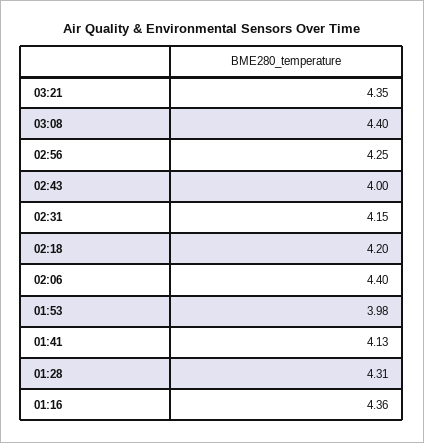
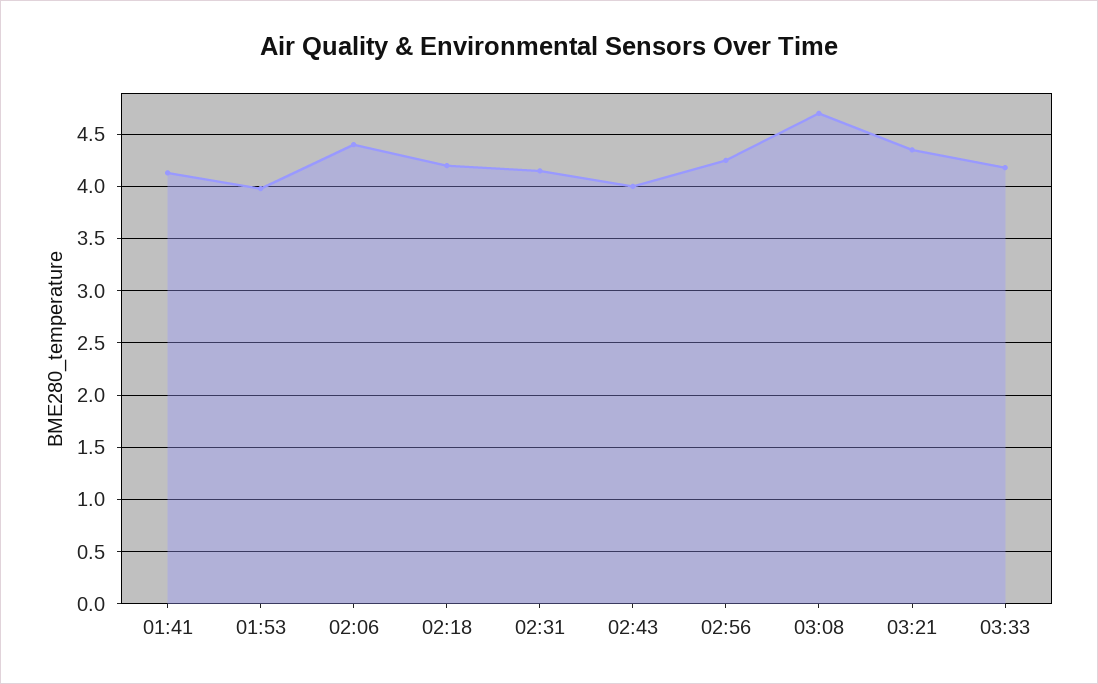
03:08: 4.4 -> 4.7
01:28: 4.31 -> none
01:16: 4.36 -> none
03:33: none -> 4.2

